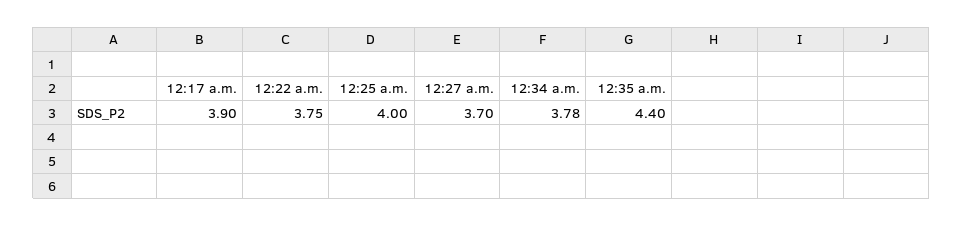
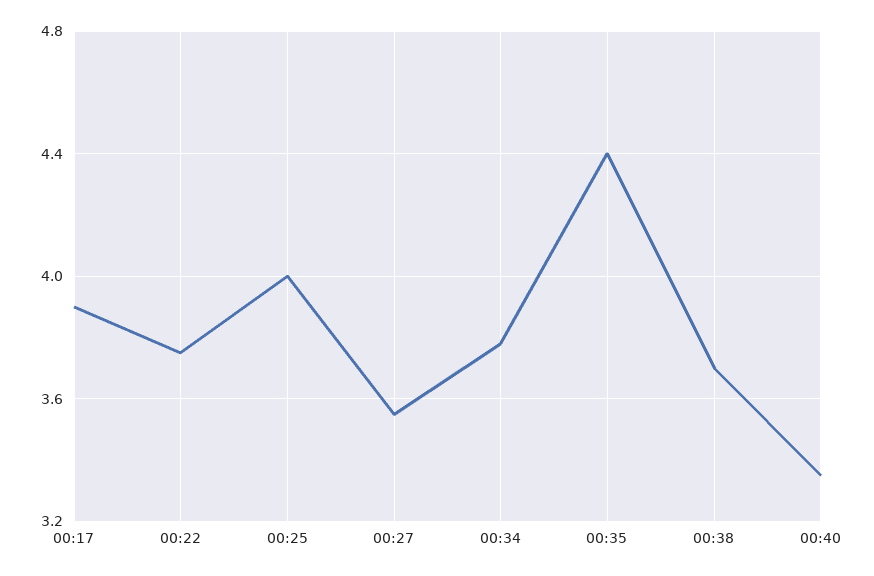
12:27 a.m.: 3.7 -> 3.55
00:38: none -> 3.7
00:40: none -> 3.35

